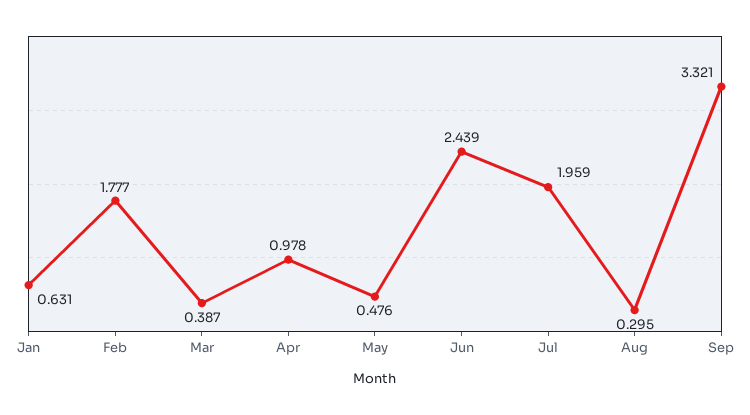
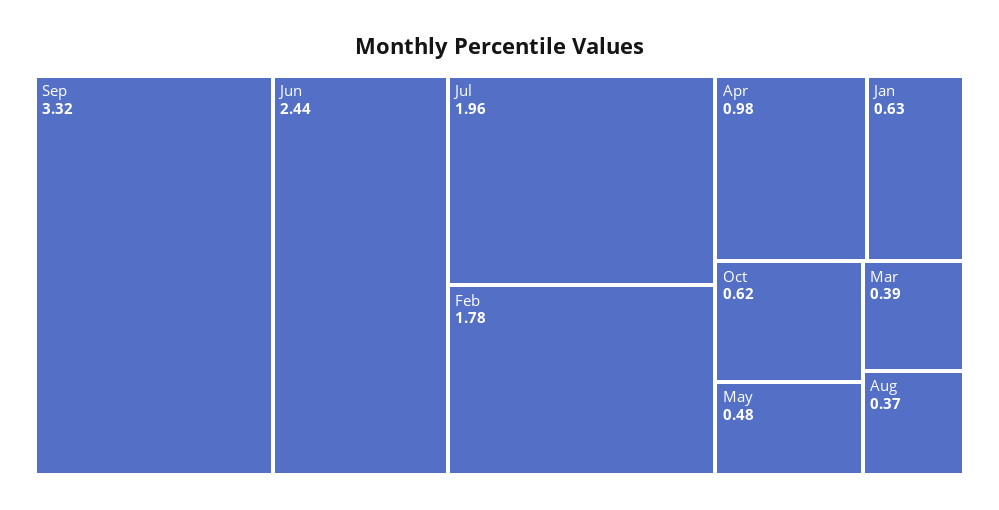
Aug: 0.295 -> 0.37
Oct: none -> 0.62

